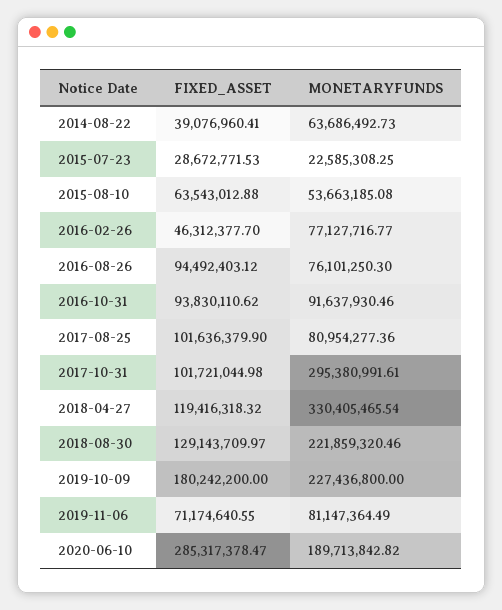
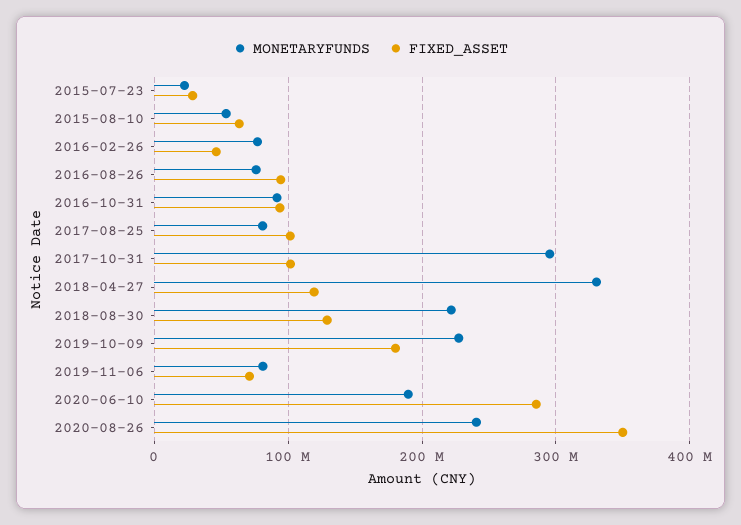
FIXED_ASSET, 2014-08-22: 39076960.41 -> none
MONETARYFUNDS, 2014-08-22: 63686492.73 -> none
MONETARYFUNDS, 2020-08-26: none -> 240000000
FIXED_ASSET, 2020-08-26: none -> 350000000

